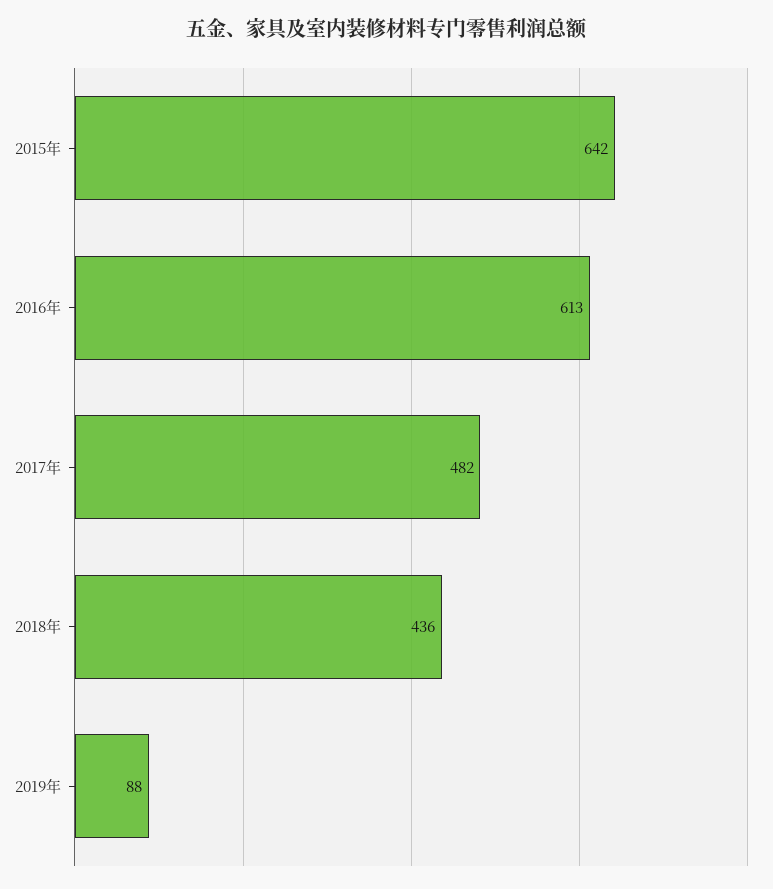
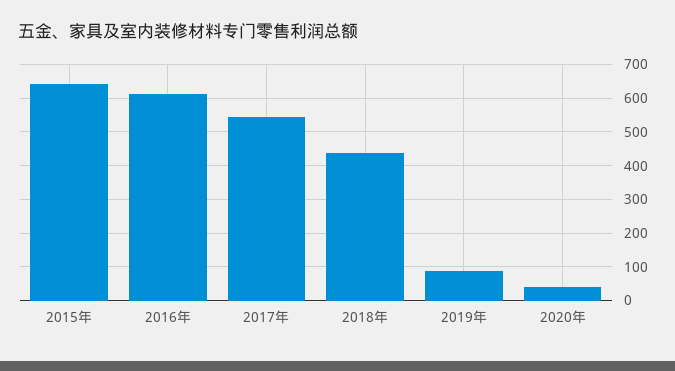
2017年: 482 -> 540
2020年: none -> 40

